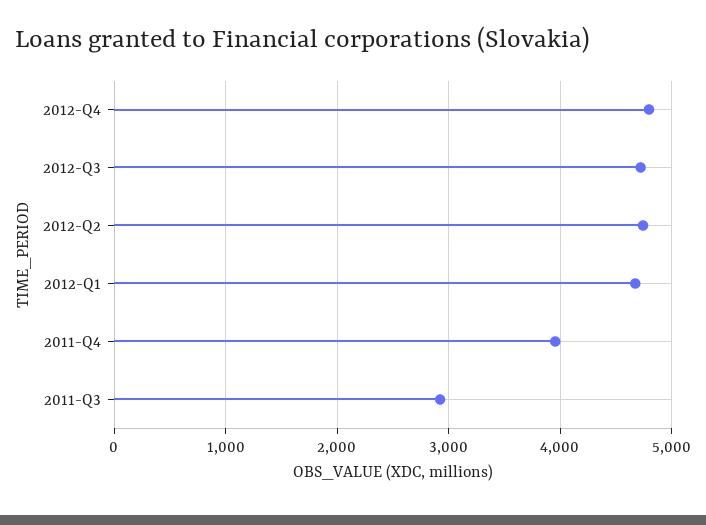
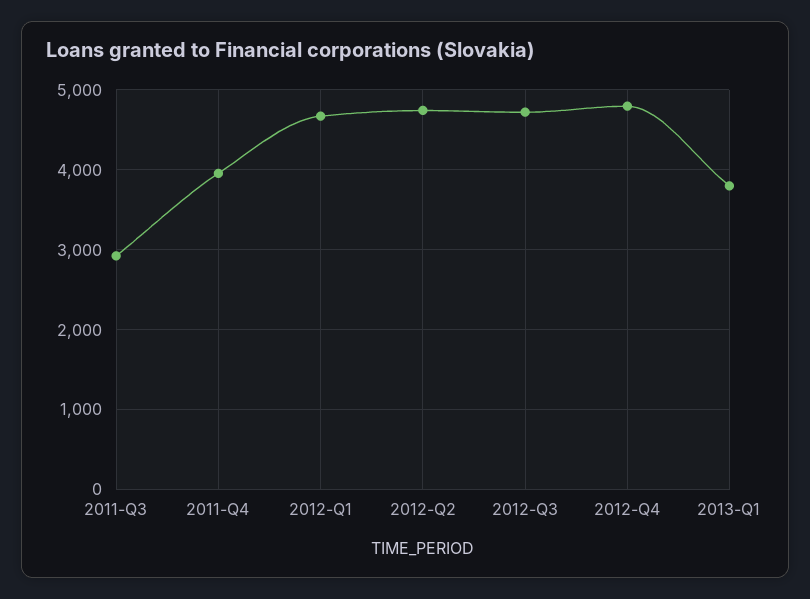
2013-Q1: none -> 3800

